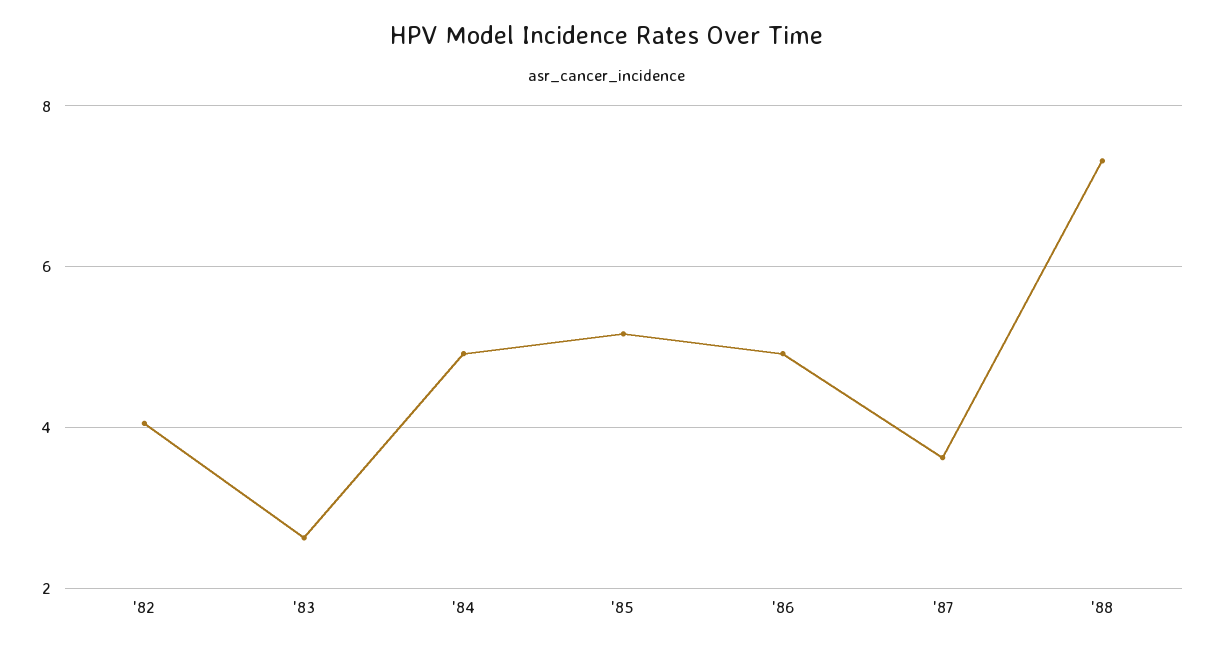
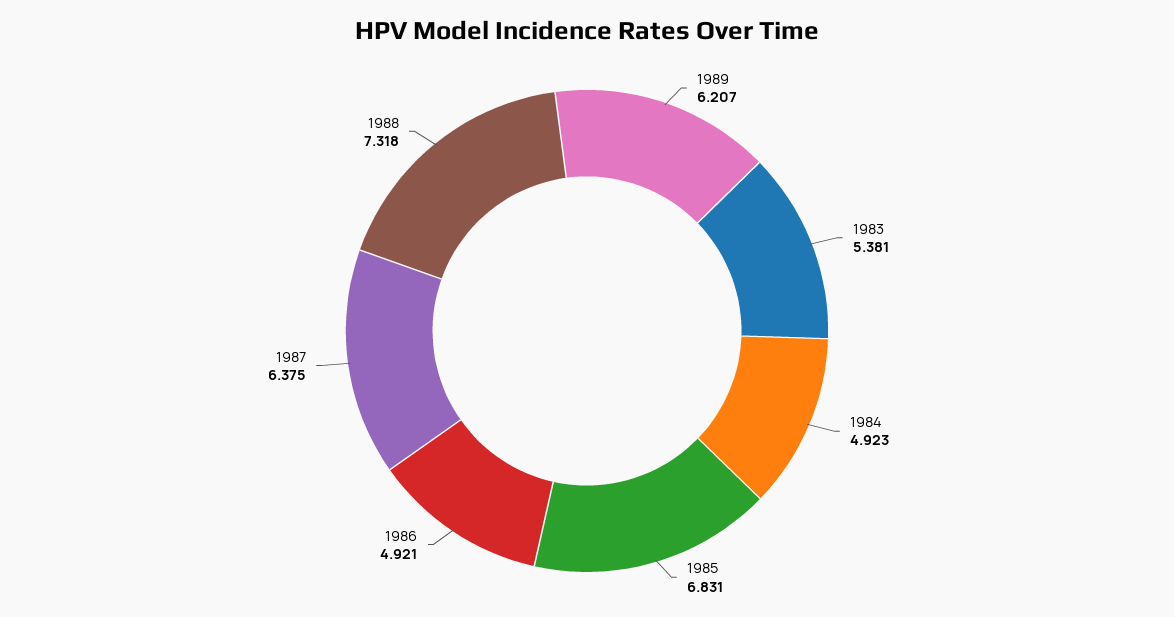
'82: 4 -> none
'83: 2.6 -> 5.381
'85: 5.2 -> 6.831
'87: 3.6 -> 6.375
1989: none -> 6.207

